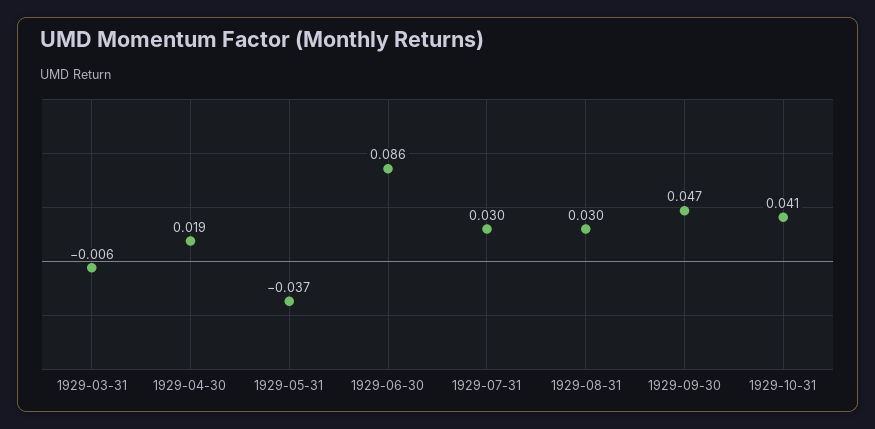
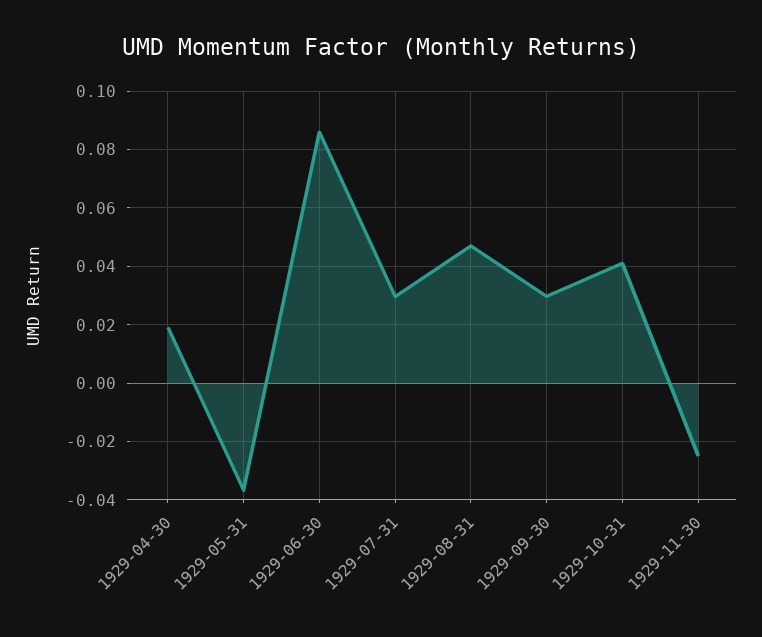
1929-03-31: -0.006 -> none
1929-08-31: 0.03 -> 0.0475
1929-09-30: 0.047 -> 0.03
1929-11-30: none -> -0.025

